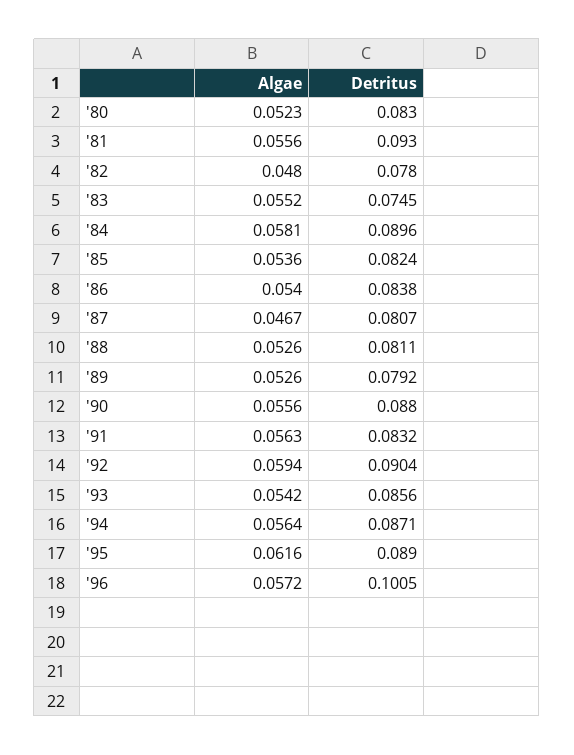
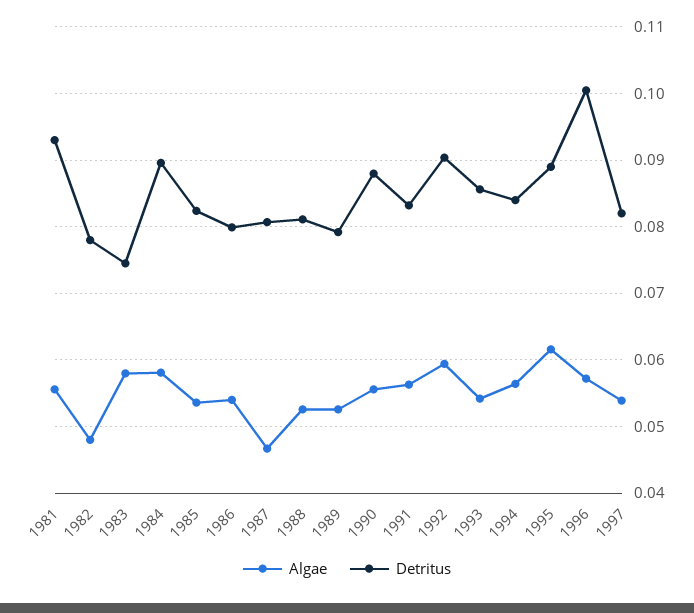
Algae, '80: 0.0523 -> none
Detritus, '80: 0.083 -> none
Algae, '83: 0.0552 -> 0.058
Detritus, '86: 0.0838 -> 0.08
Detritus, '94: 0.0871 -> 0.084
Algae, 1997: none -> 0.054
Detritus, 1997: none -> 0.082

